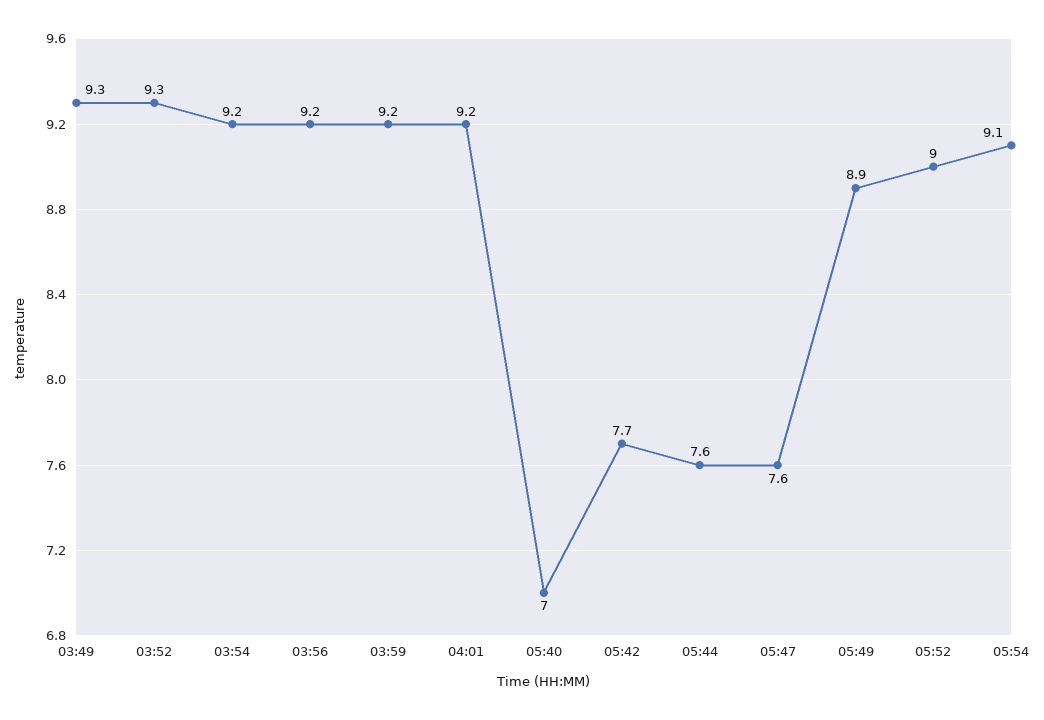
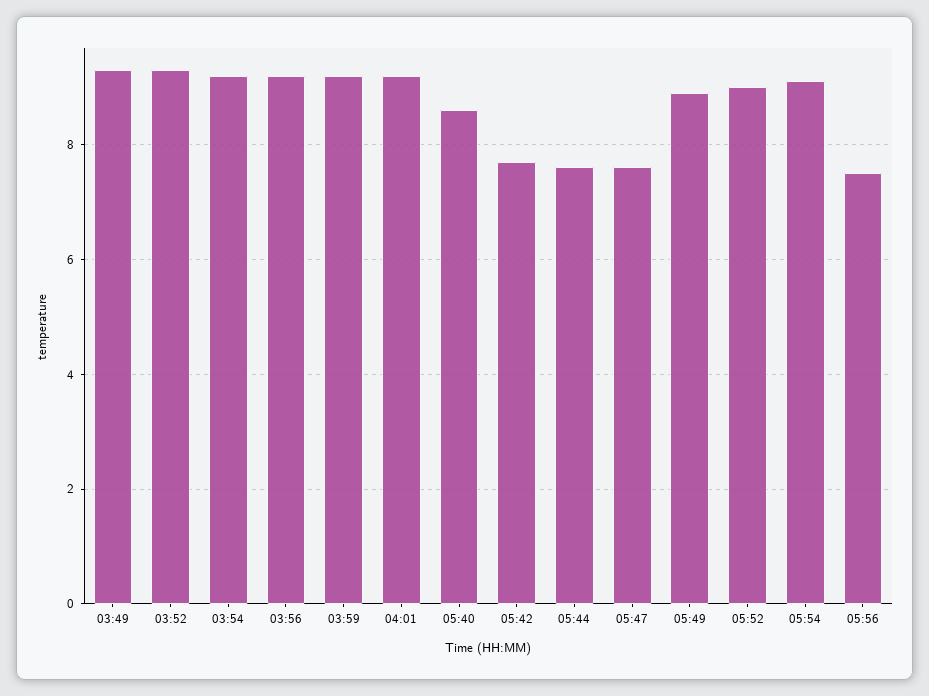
05:40: 7 -> 8.5
05:56: none -> 7.5

